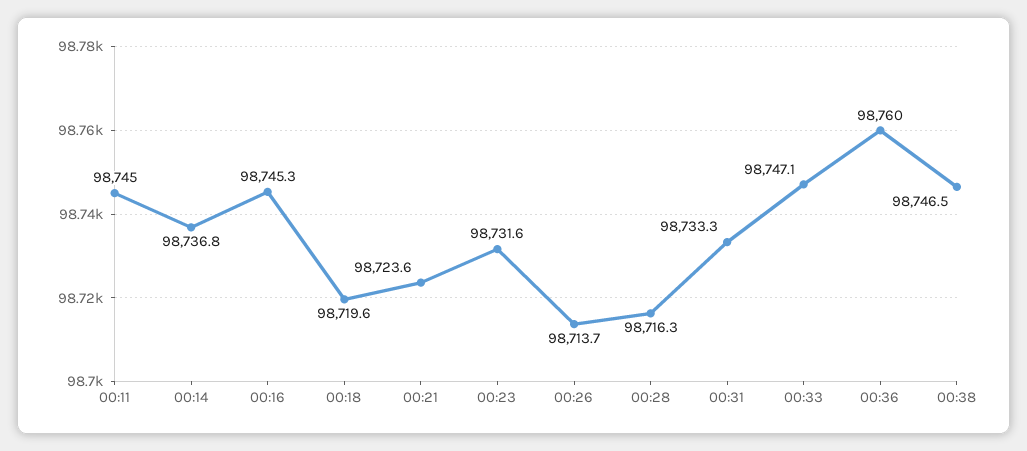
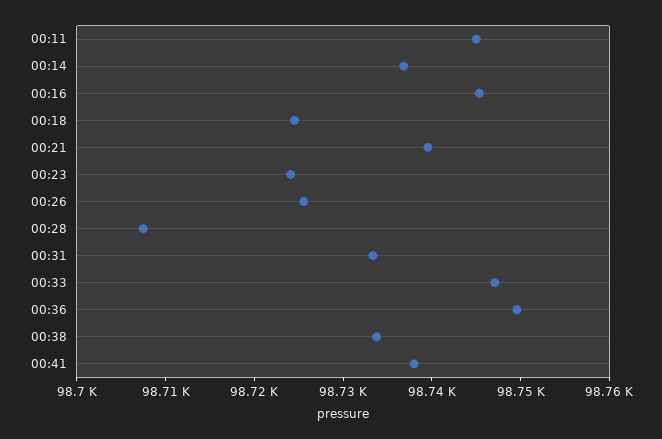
00:18: 98719.6 -> 98724
00:21: 98723.6 -> 98740
00:23: 98731.6 -> 98724
00:26: 98713.7 -> 98726
00:28: 98716.3 -> 98708
00:36: 98760 -> 98750
00:38: 98746.5 -> 98734
00:41: none -> 98738

